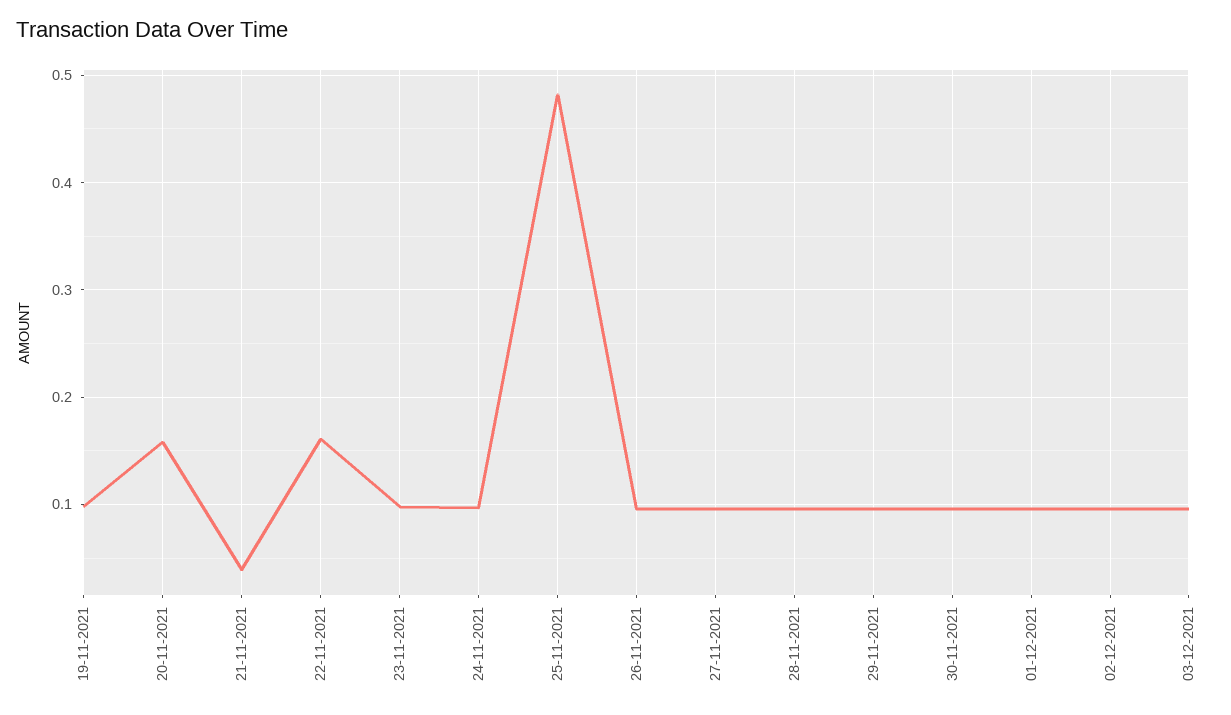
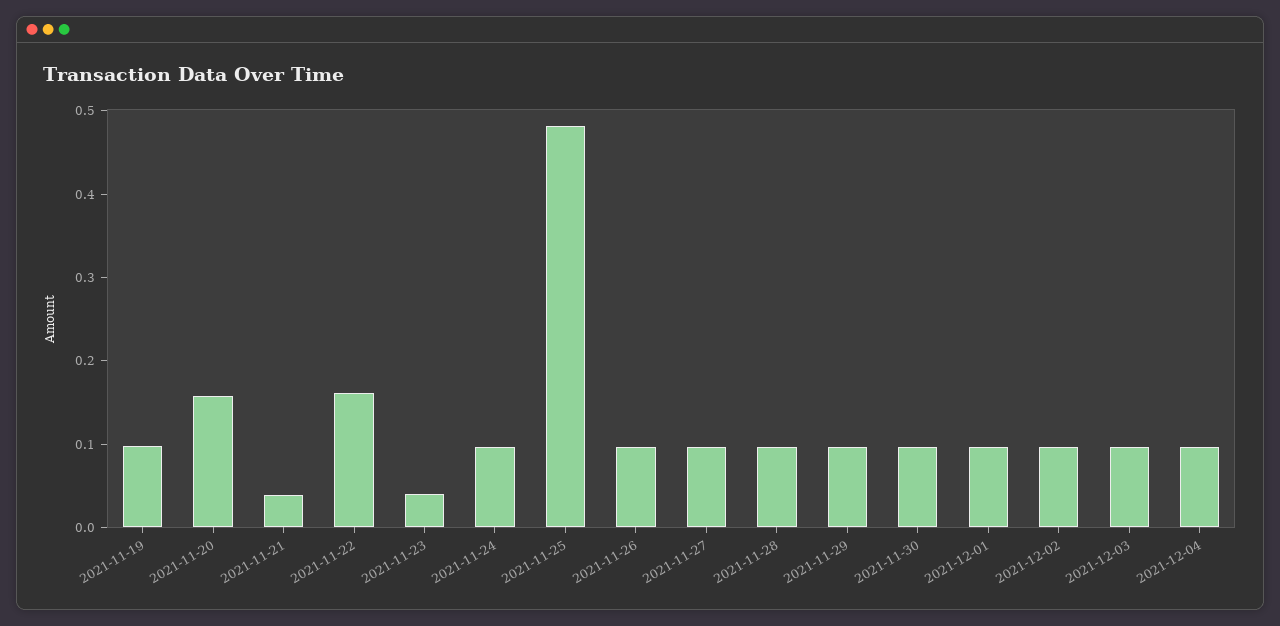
23-11-2021: 0.1 -> 0.04
2021-12-04: none -> 0.1

